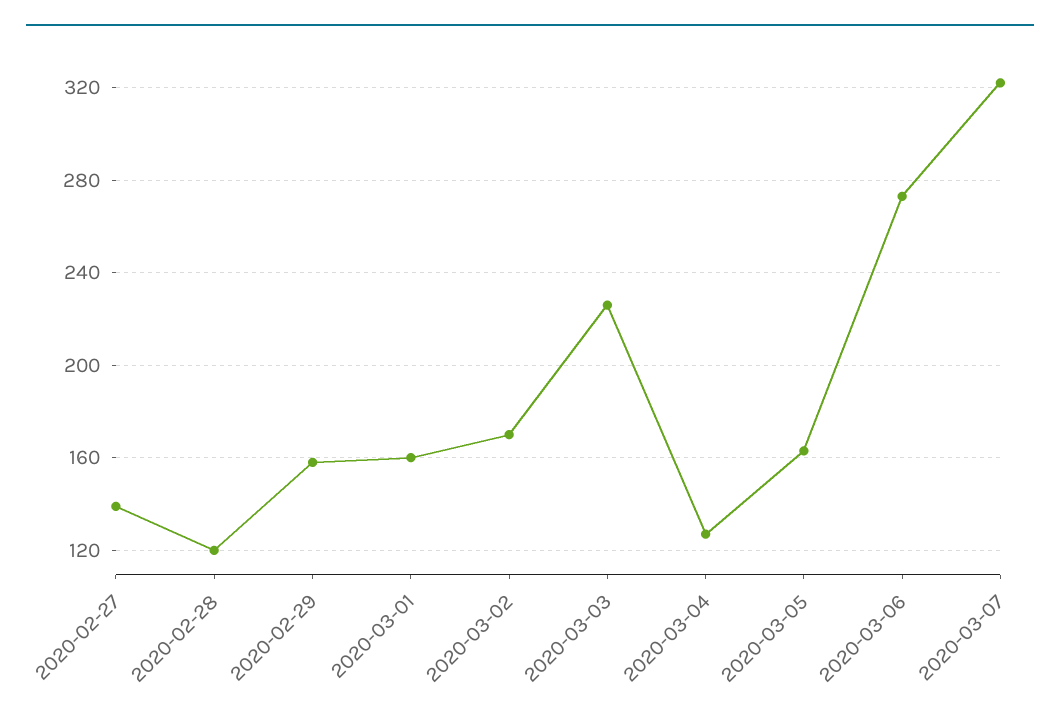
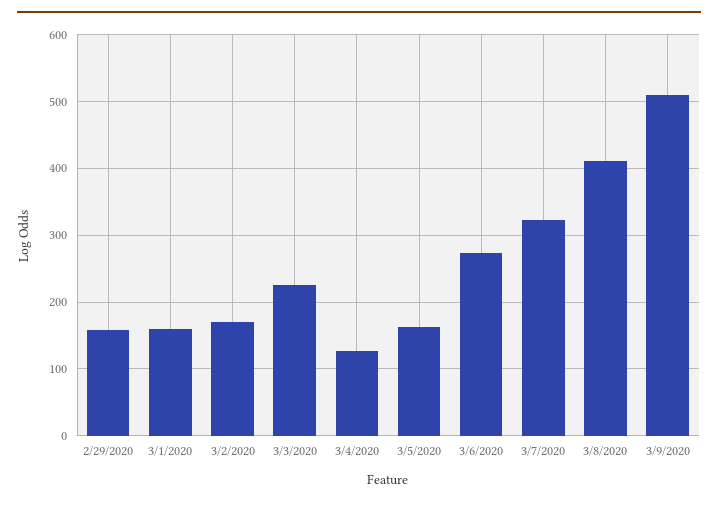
2020-02-27: 140 -> none
2020-02-28: 120 -> none
3/8/2020: none -> 410
3/9/2020: none -> 510

